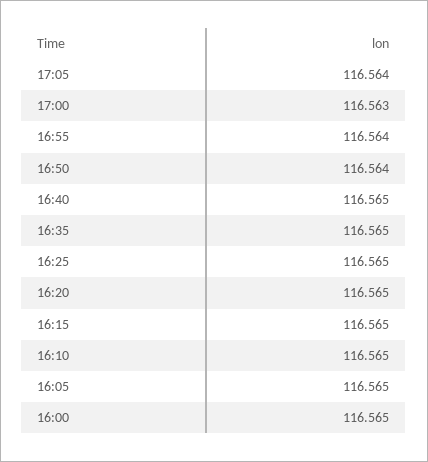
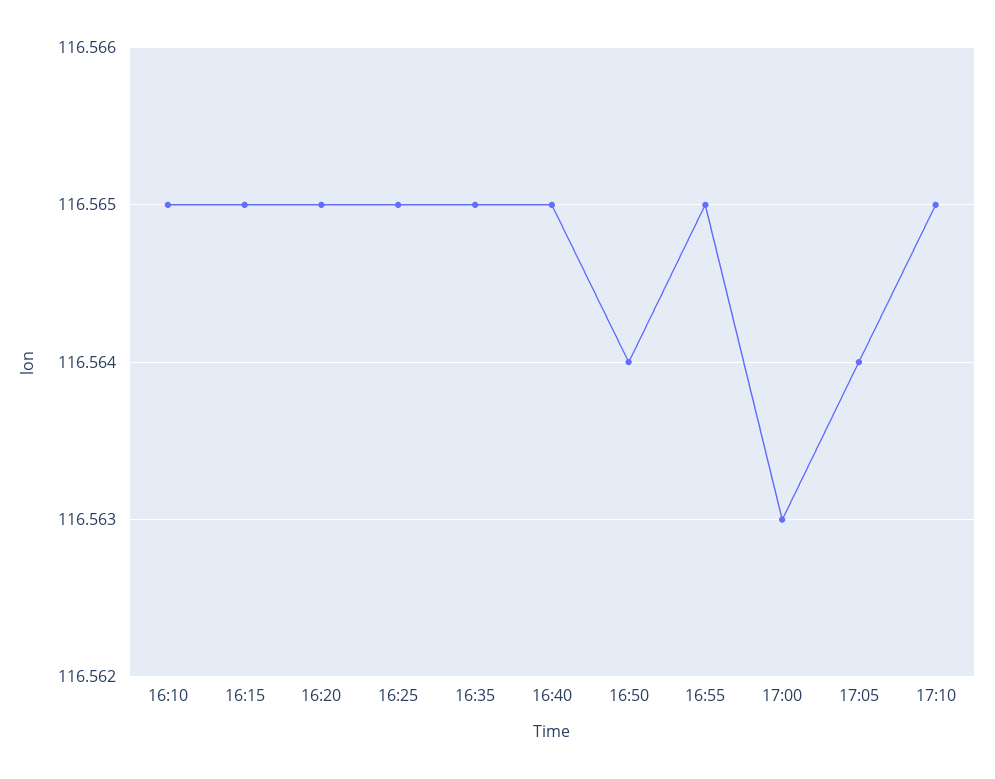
16:55: 116.564 -> 116.565
16:05: 116.565 -> none
16:00: 116.565 -> none
17:10: none -> 116.565

